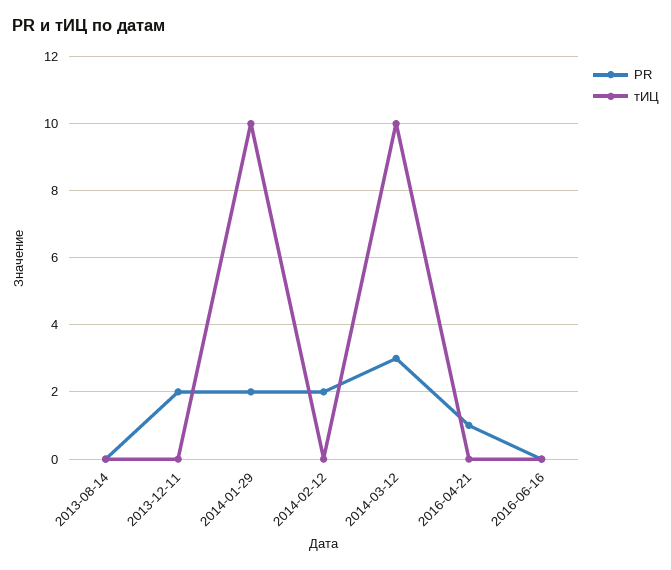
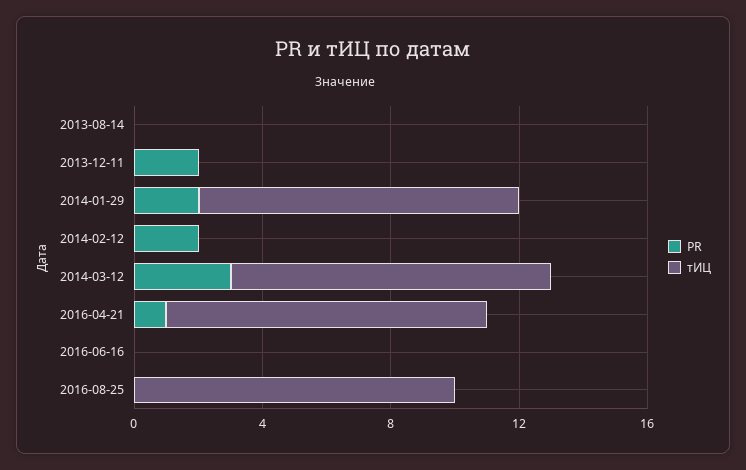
тИЦ, 2016-04-21: 0 -> 10
PR, 2016-08-25: none -> 0
тИЦ, 2016-08-25: none -> 10

